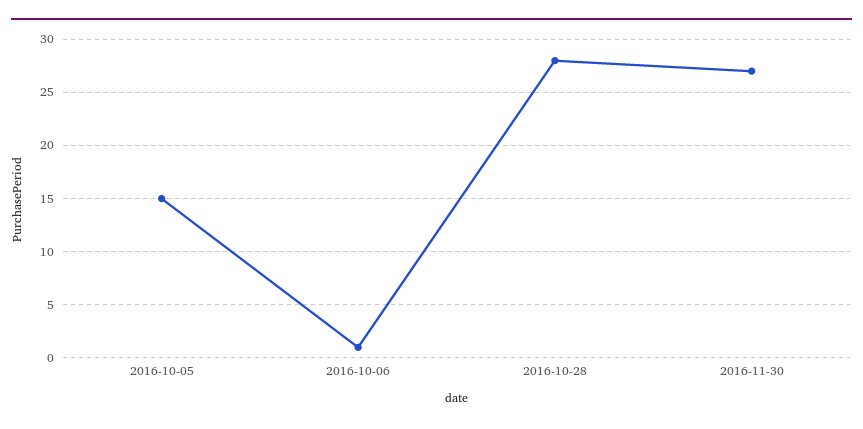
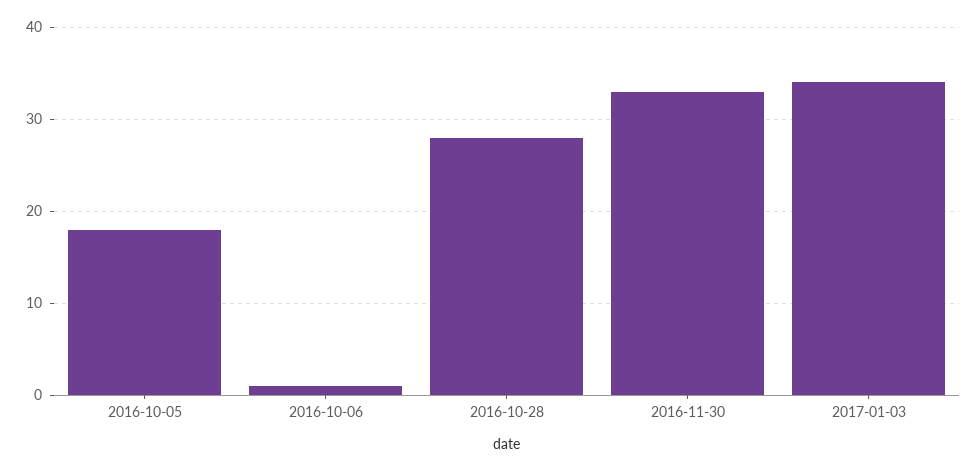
2016-10-05: 15 -> 18
2016-11-30: 27 -> 33
2017-01-03: none -> 34

